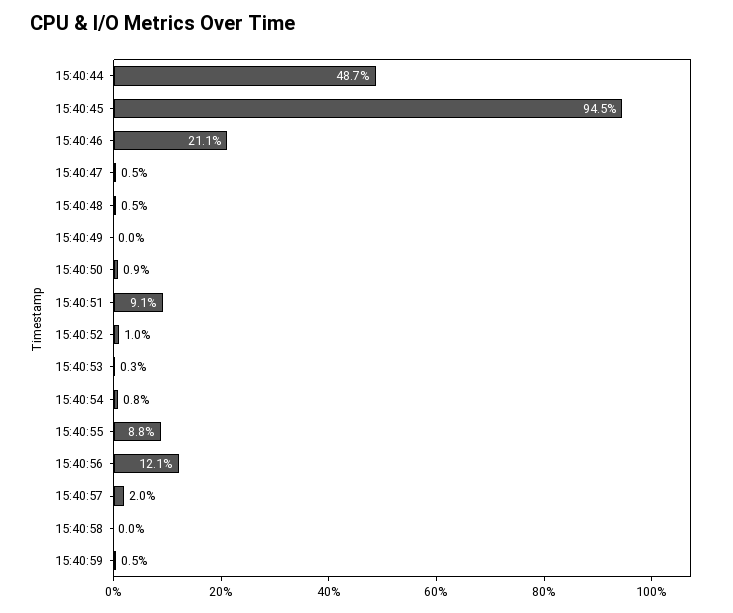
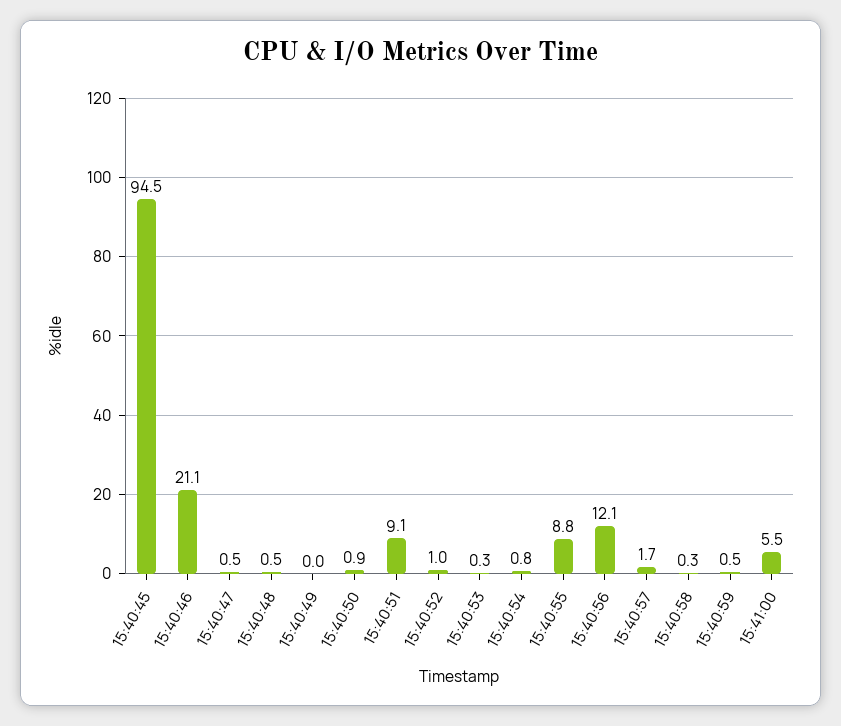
15:40:44: 48.7 -> none
15:40:57: 2 -> 1.7
15:40:58: 0 -> 0.3
15:41:00: none -> 5.5

